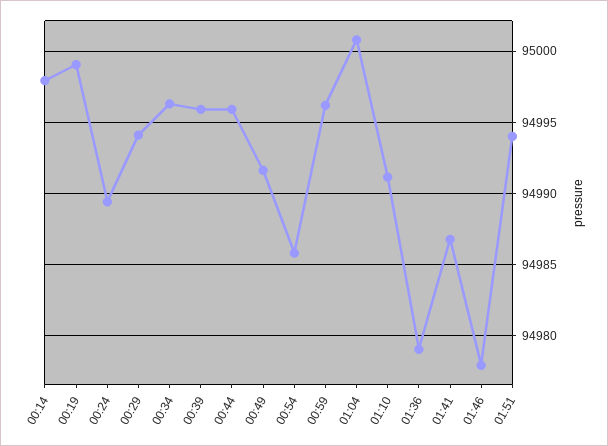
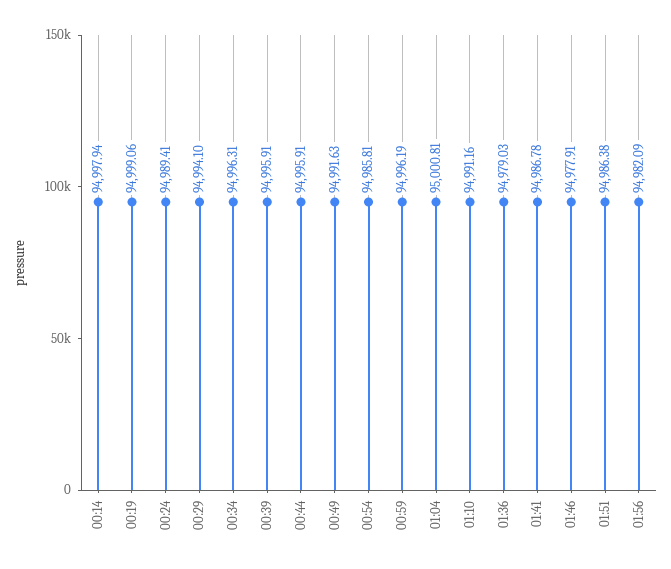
01:51: 94994 -> 94986.38
01:56: none -> 94982.09

